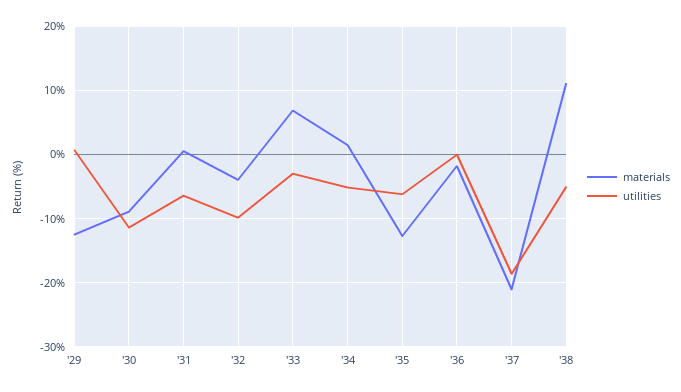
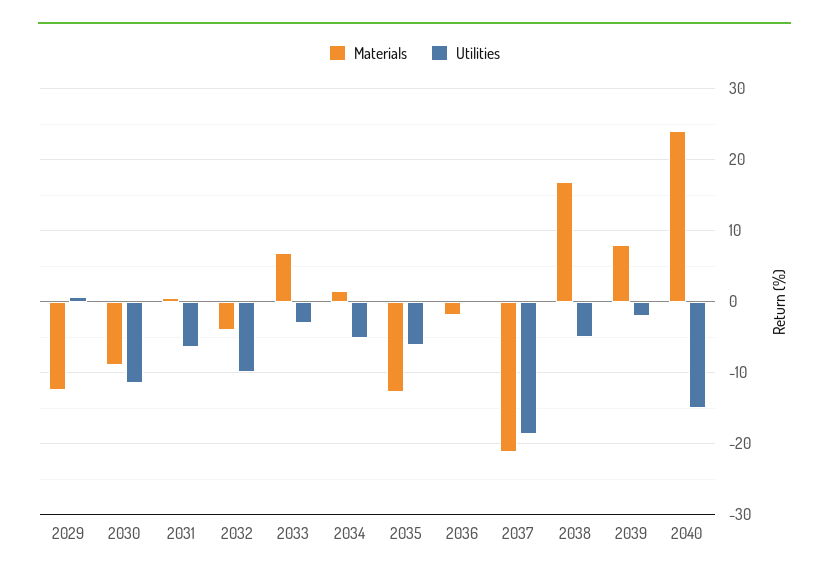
materials, '38: 11 -> 17
materials, 2039: none -> 8
utilities, 2039: none -> -2
materials, 2040: none -> 24
utilities, 2040: none -> -15

